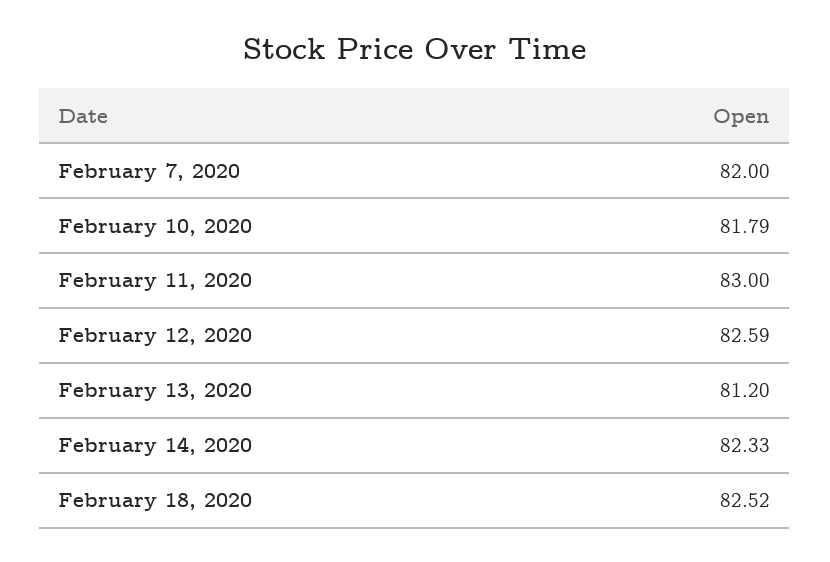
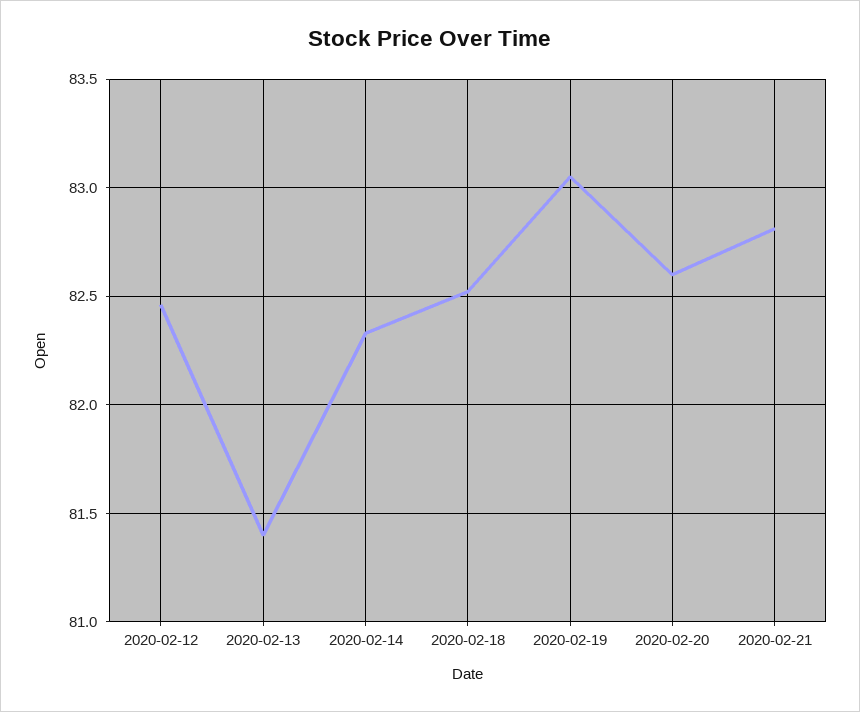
February 7, 2020: 82 -> none
February 10, 2020: 81.79 -> none
February 11, 2020: 83 -> none
February 12, 2020: 82.59 -> 82.45
February 13, 2020: 81.2 -> 81.4
2020-02-19: none -> 83.05
2020-02-20: none -> 82.6
2020-02-21: none -> 82.8

